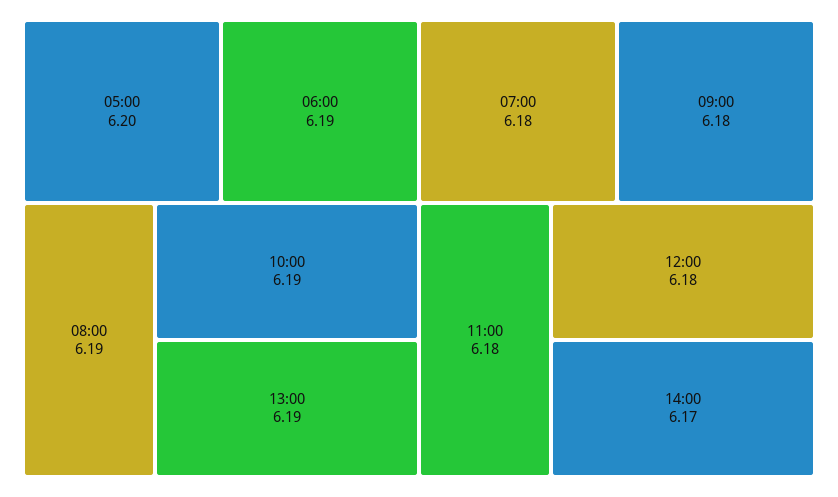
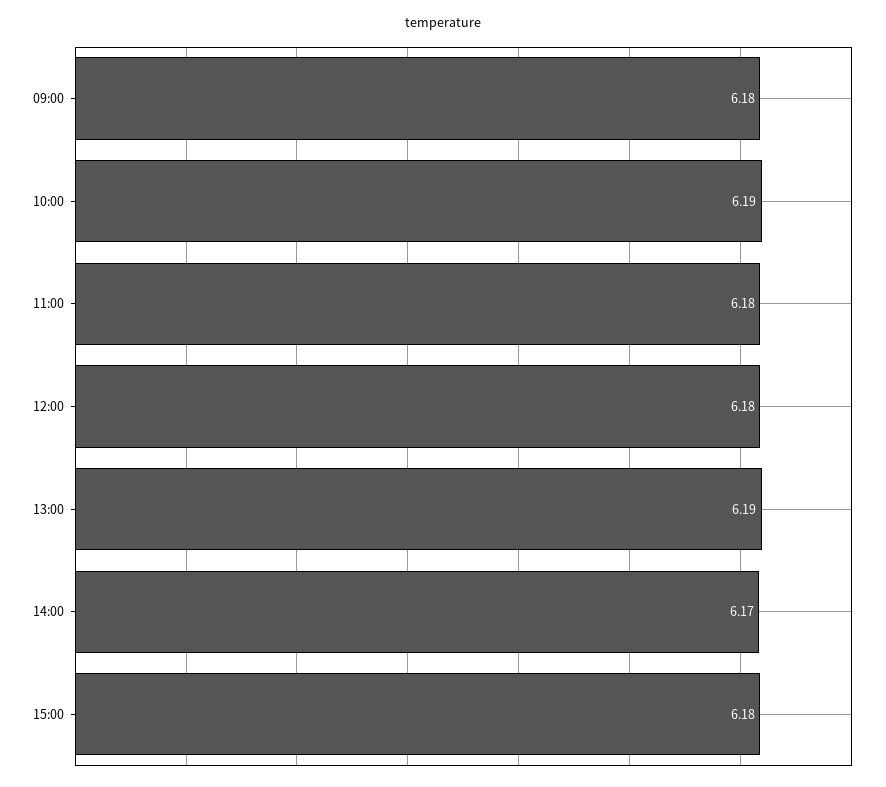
05:00: 6.2 -> none
06:00: 6.19 -> none
08:00: 6.19 -> none
07:00: 6.18 -> none
15:00: none -> 6.18

